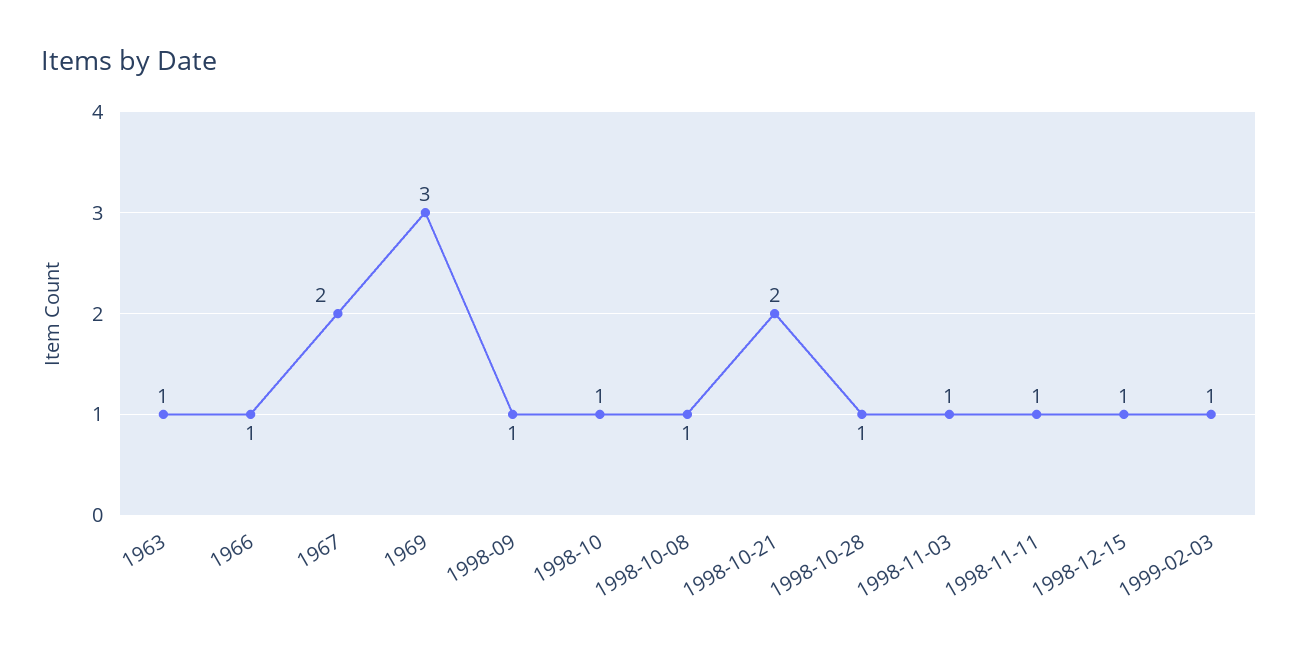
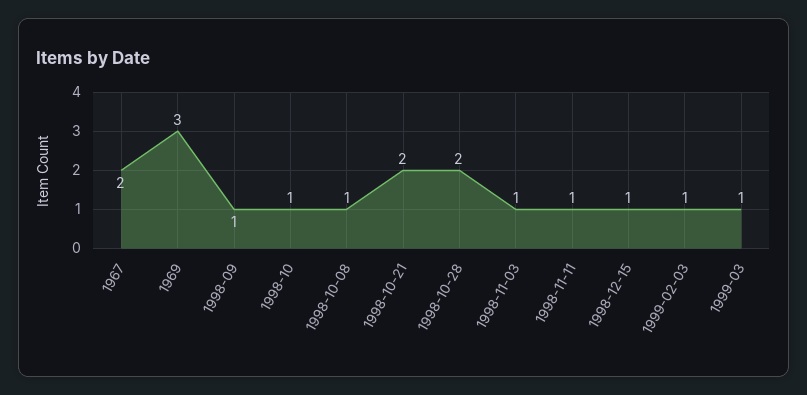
1963: 1 -> none
1966: 1 -> none
1998-10-28: 1 -> 2
1999-03: none -> 1

